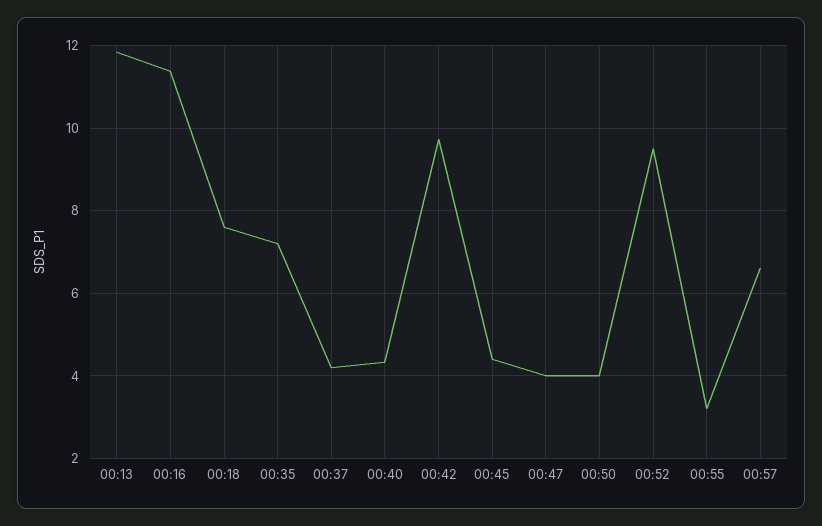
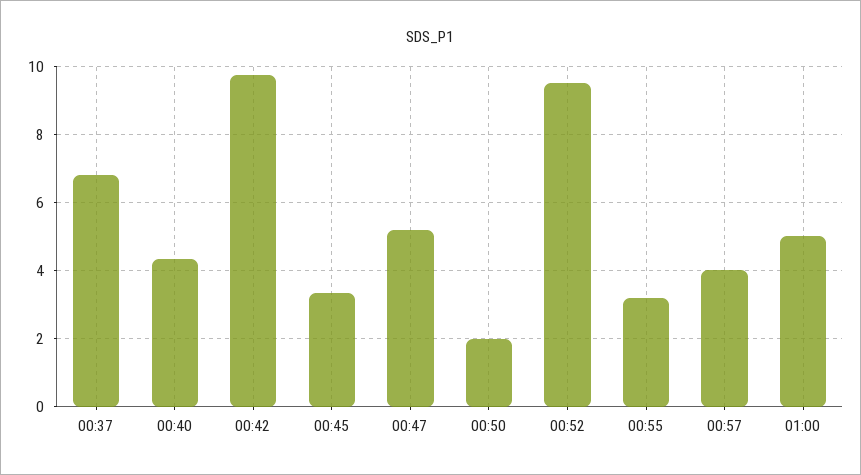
00:13: 11.8 -> none
00:16: 11.4 -> none
00:18: 7.6 -> none
00:35: 7.2 -> none
00:37: 4.2 -> 6.8
00:45: 4.4 -> 3.4
00:47: 4 -> 5.2
00:50: 4 -> 2
00:57: 6.6 -> 4
01:00: none -> 5

